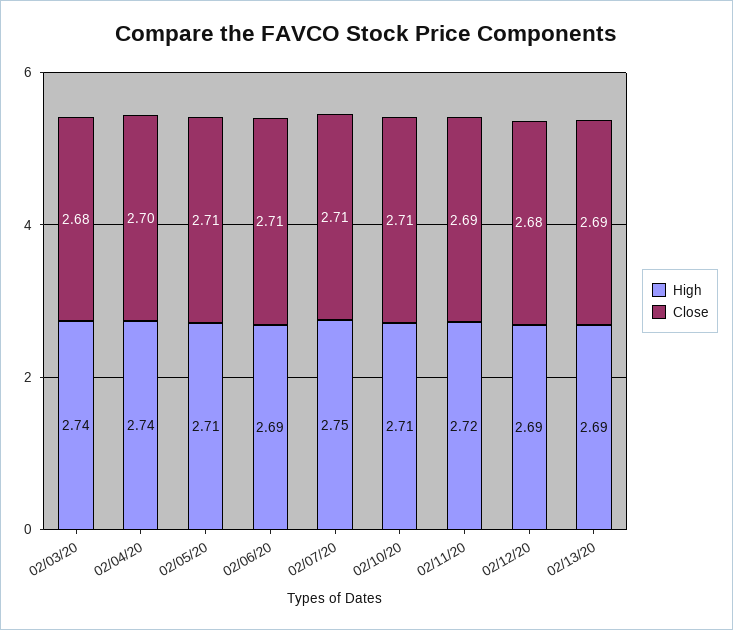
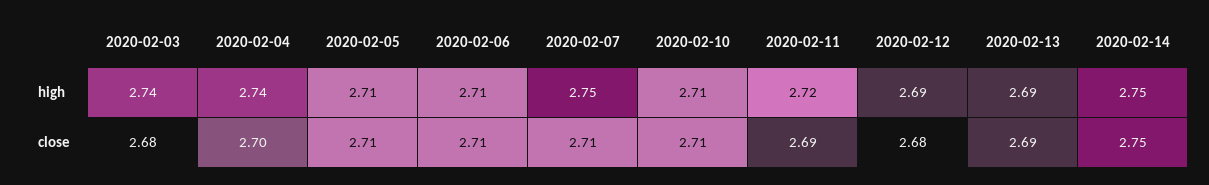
High, 02/06/20: 2.69 -> 2.71
High, 2020-02-14: none -> 2.75
Close, 2020-02-14: none -> 2.75

